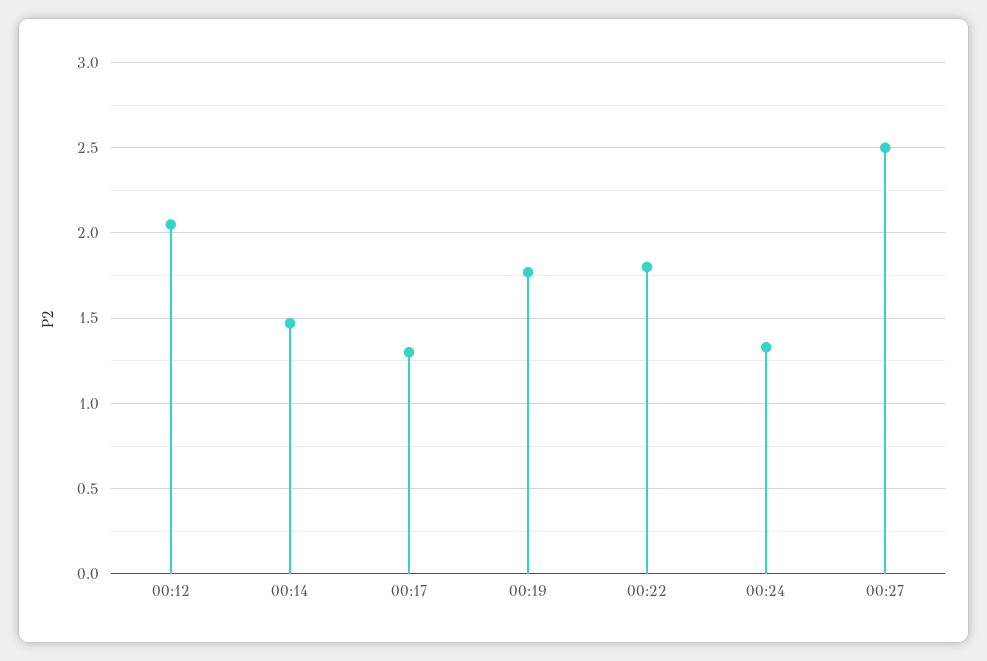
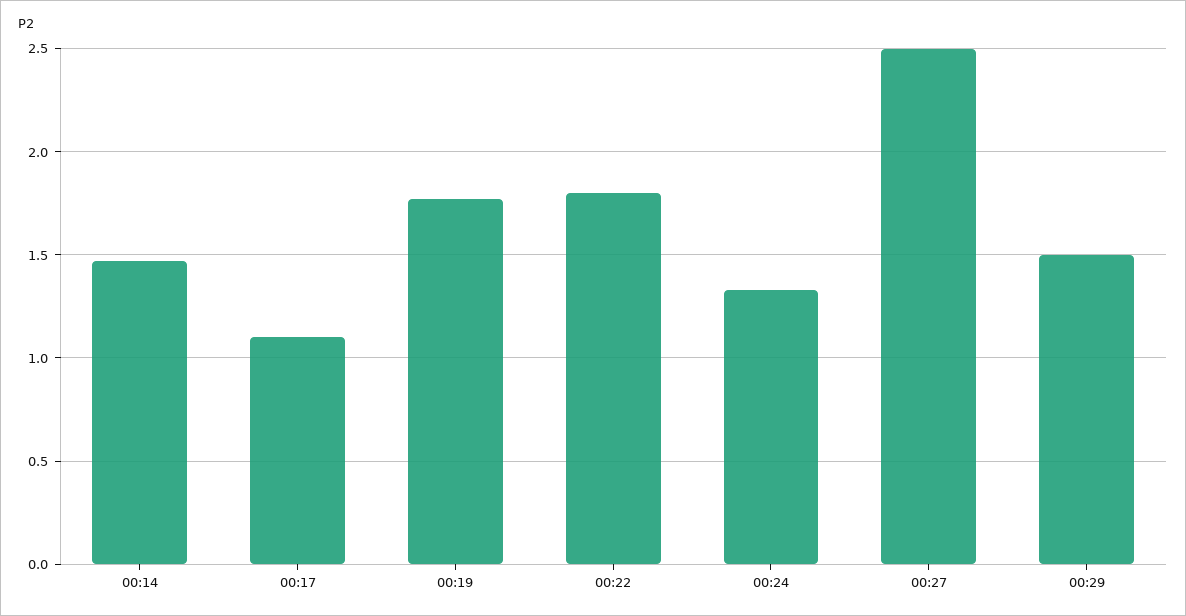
00:12: 2.05 -> none
00:17: 1.3 -> 1.1
00:29: none -> 1.5

